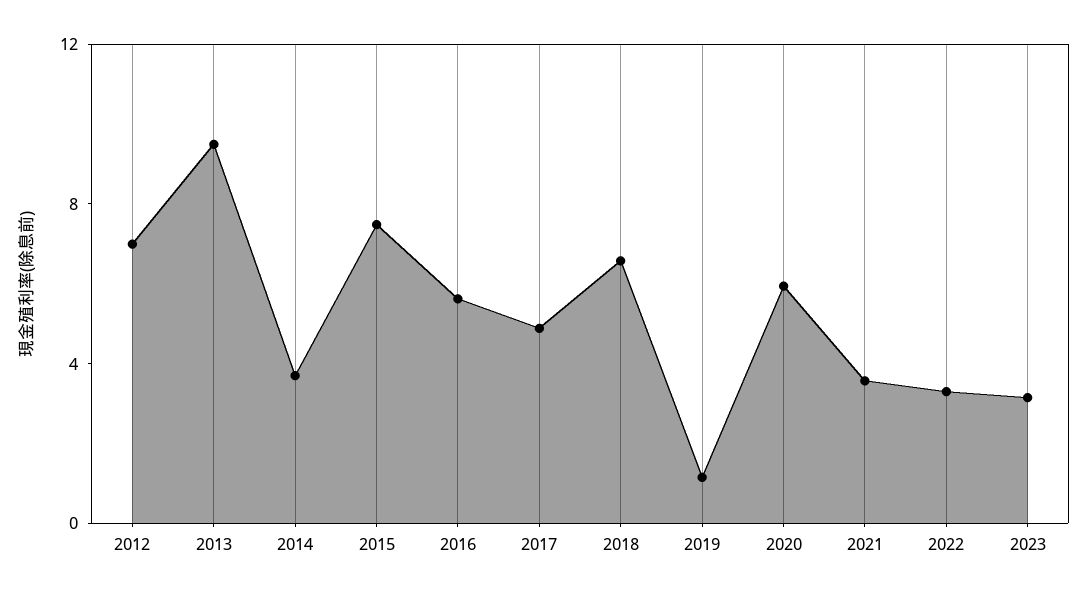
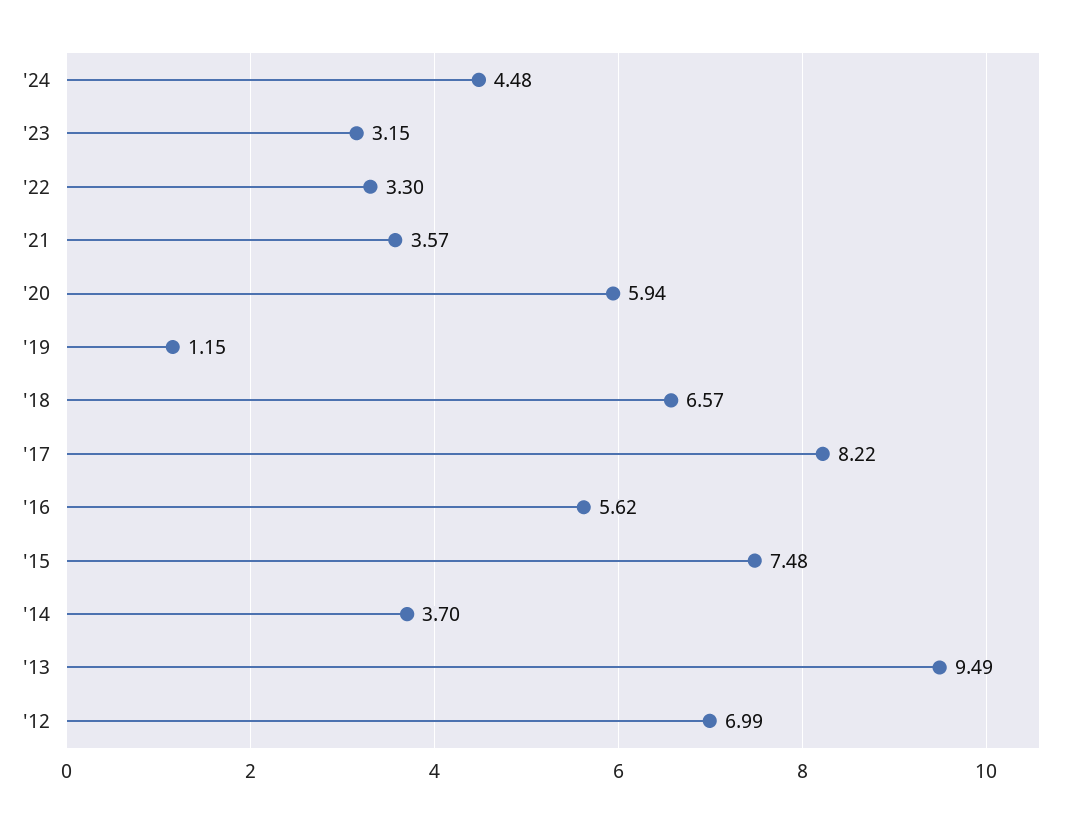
2017: 5 -> 8.22
'24: none -> 4.48

